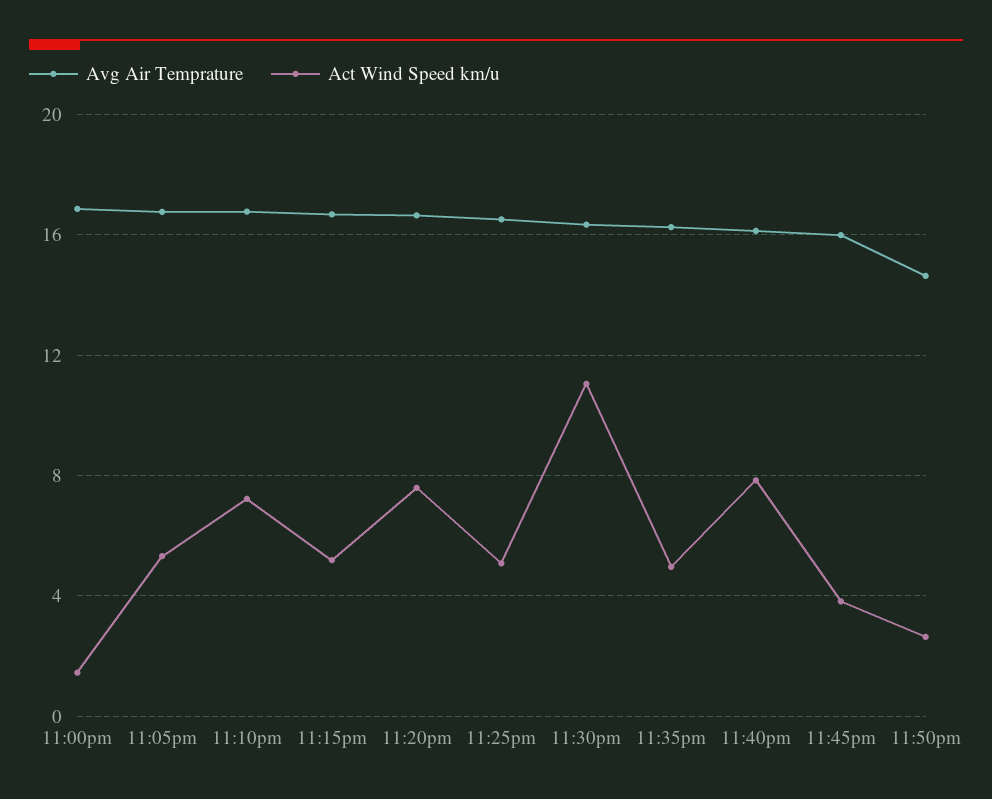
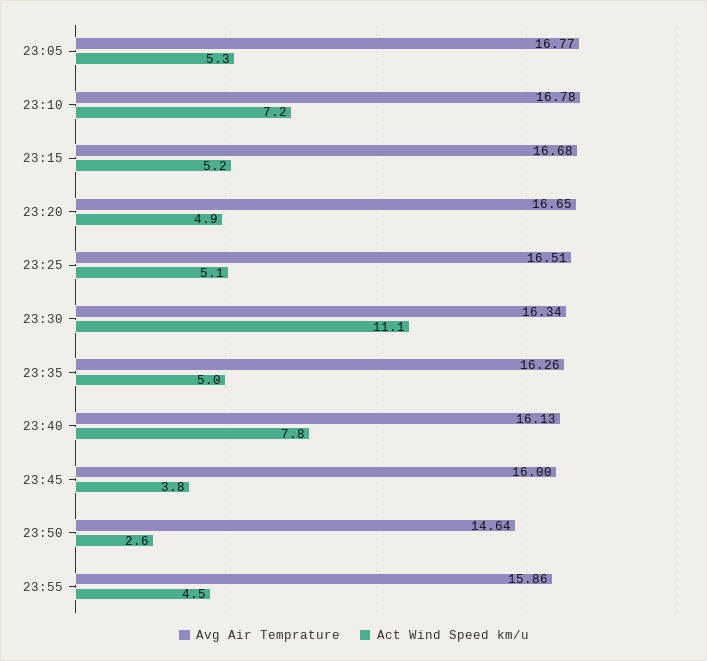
Avg Air Temprature, 11:00pm: 17 -> none
Act Wind Speed km/u, 11:00pm: 1.5 -> none
Act Wind Speed km/u, 11:20pm: 7.5 -> 4.9
Avg Air Temprature, 23:55: none -> 15.86
Act Wind Speed km/u, 23:55: none -> 4.5

